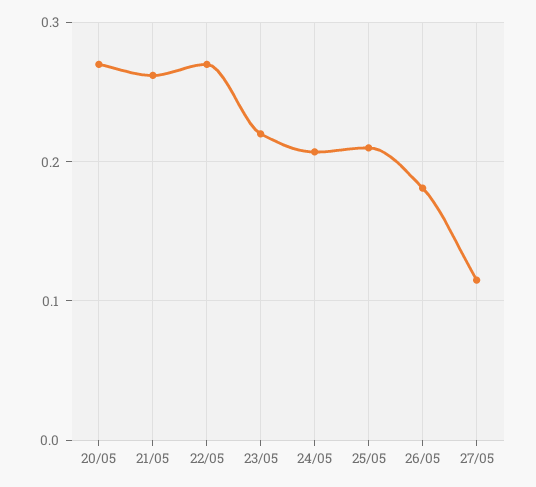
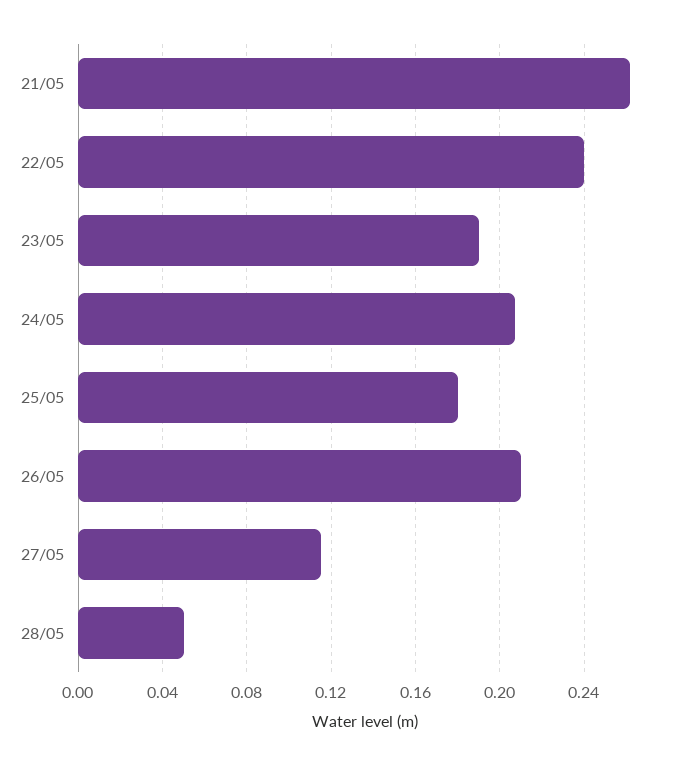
20/05: 0.27 -> none
22/05: 0.27 -> 0.24
23/05: 0.22 -> 0.19
25/05: 0.21 -> 0.18
26/05: 0.18 -> 0.21
28/05: none -> 0.05

